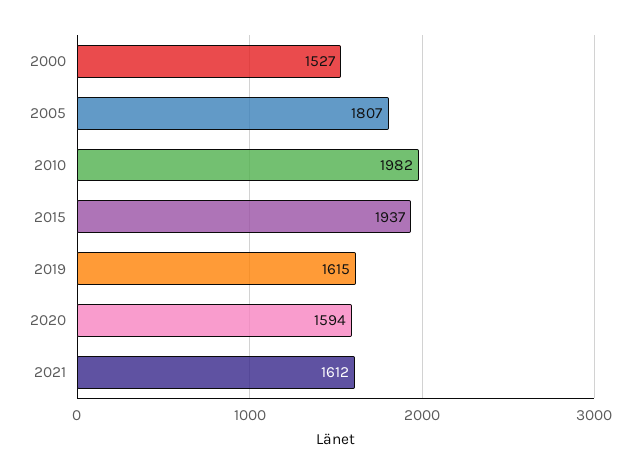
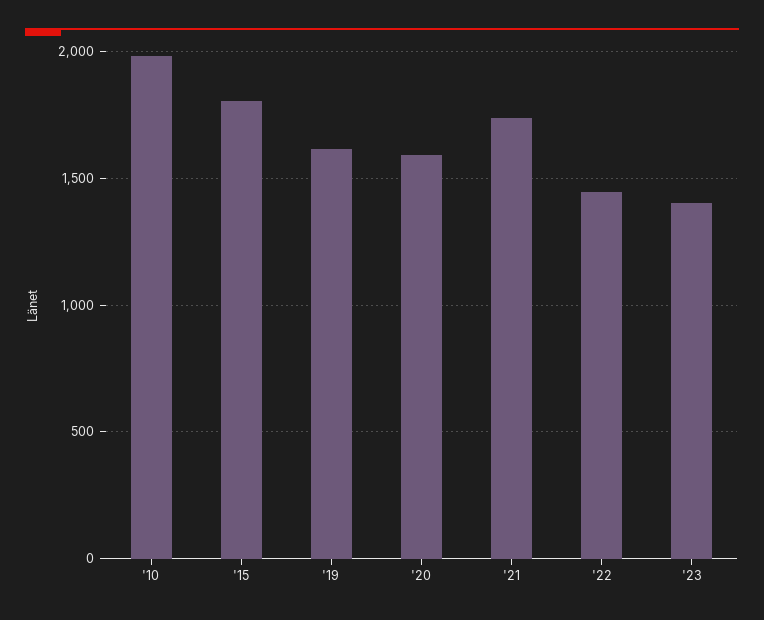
2000: 1527 -> none
2005: 1807 -> none
2015: 1937 -> 1800
2021: 1612 -> 1750
'22: none -> 1450
'23: none -> 1400

